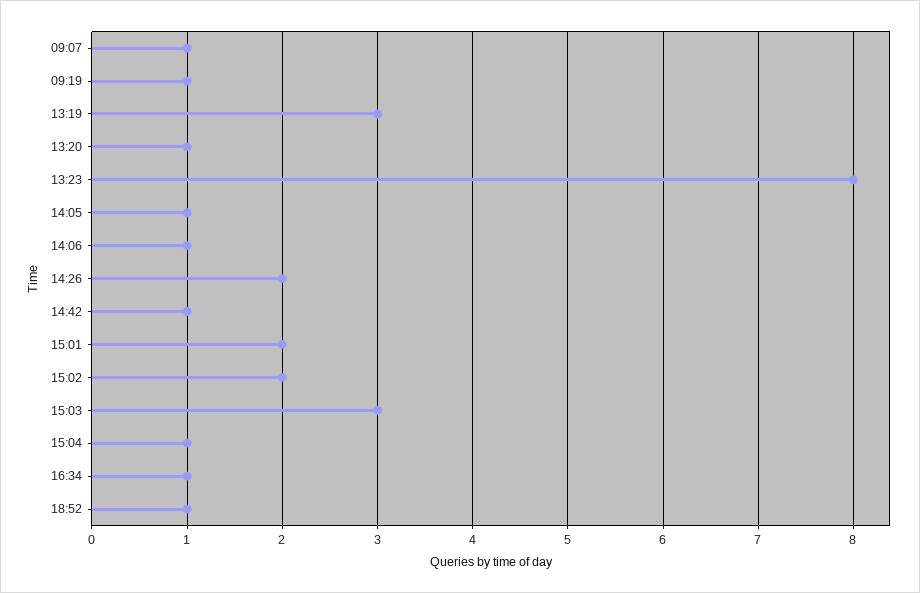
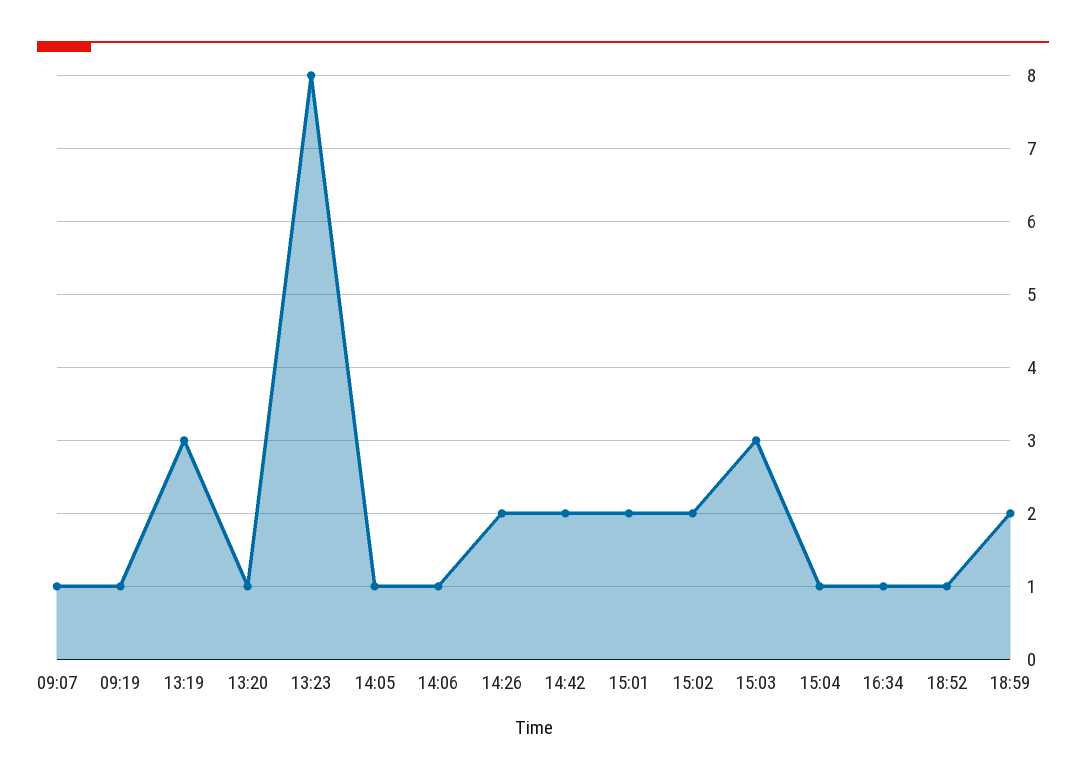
14:42: 1 -> 2
18:59: none -> 2

